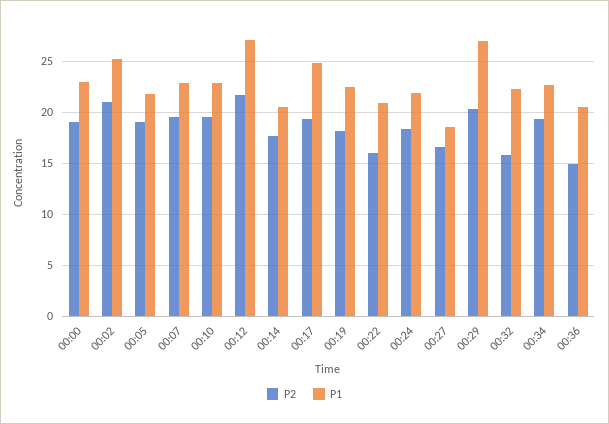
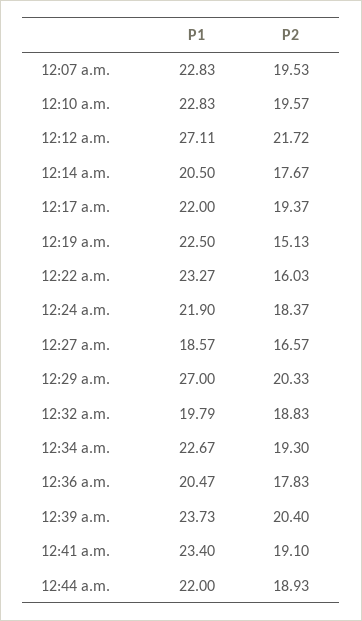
P2, 00:00: 19 -> none
P1, 00:00: 23 -> none
P2, 00:02: 21 -> none
P1, 00:02: 25 -> none
P2, 00:05: 19 -> none
P1, 00:05: 22 -> none
P1, 00:17: 25 -> 22
P2, 00:19: 18 -> 15.13
P1, 00:22: 21 -> 23.27
P2, 00:32: 16 -> 18.83
P1, 00:32: 22 -> 19.79
P2, 00:36: 15 -> 17.83
P1, 12:39 a.m.: none -> 23.73
P2, 12:39 a.m.: none -> 20.4
P1, 12:41 a.m.: none -> 23.4
P2, 12:41 a.m.: none -> 19.1
P1, 12:44 a.m.: none -> 22
P2, 12:44 a.m.: none -> 18.93

